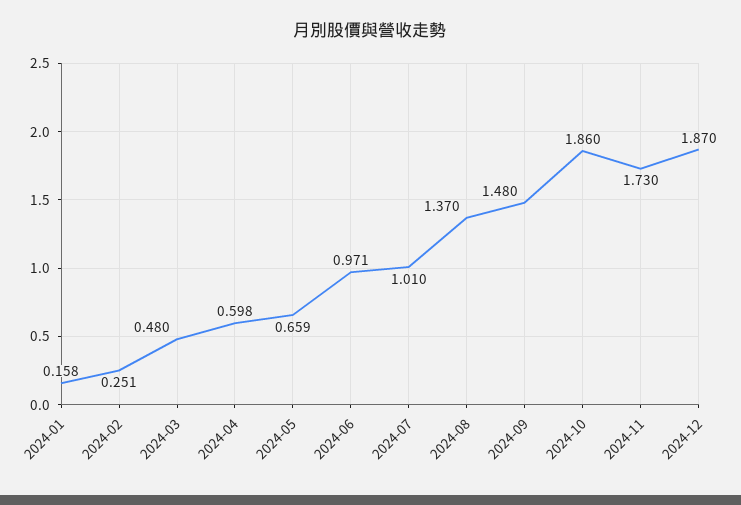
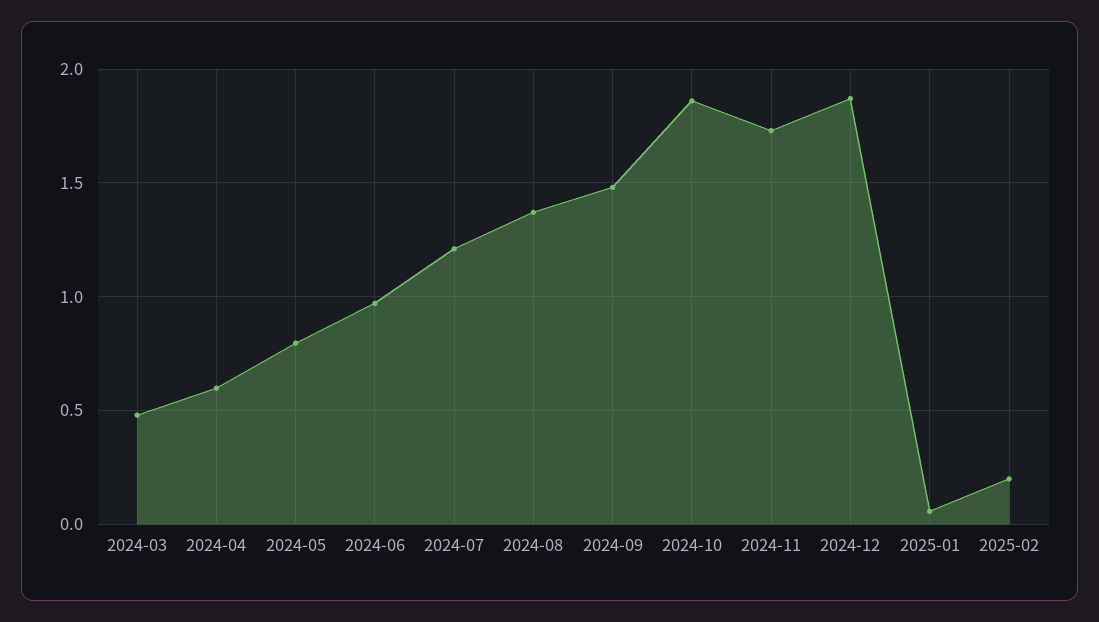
2024-01: 0.158 -> none
2024-02: 0.251 -> none
2024-05: 0.659 -> 0.8
2024-07: 1.01 -> 1.2
2025-01: none -> 0.05
2025-02: none -> 0.2

